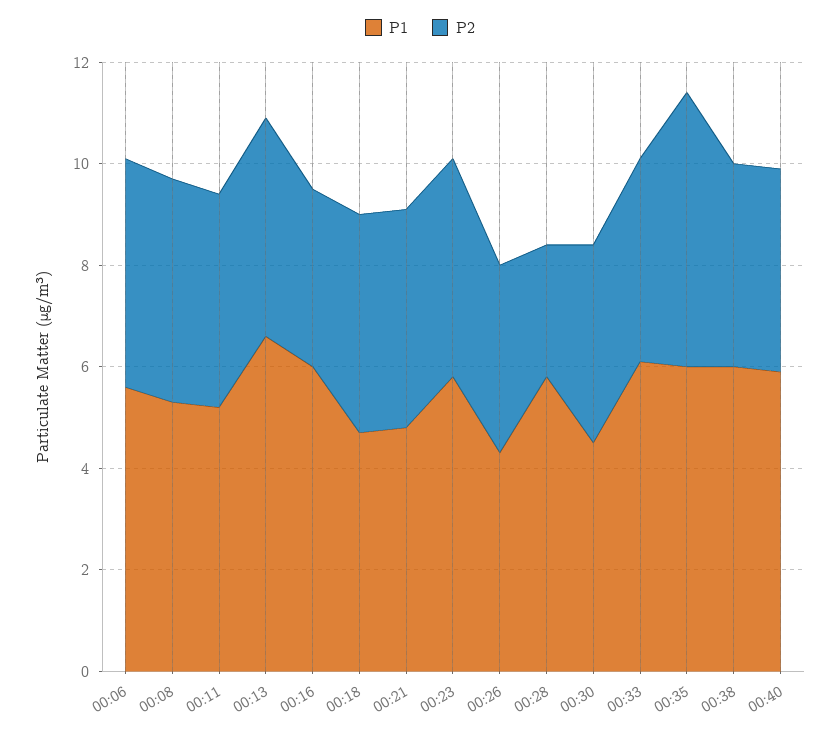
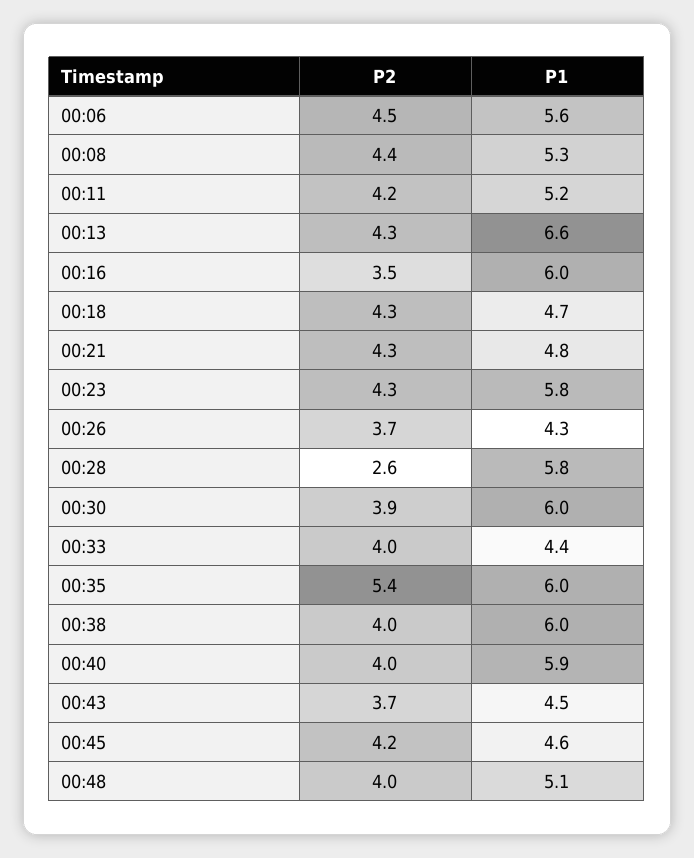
P1, 00:30: 4.5 -> 6
P1, 00:33: 6 -> 4.4
P2, 00:43: none -> 3.7
P1, 00:43: none -> 4.5
P2, 00:45: none -> 4.2
P1, 00:45: none -> 4.6
P2, 00:48: none -> 4
P1, 00:48: none -> 5.1

